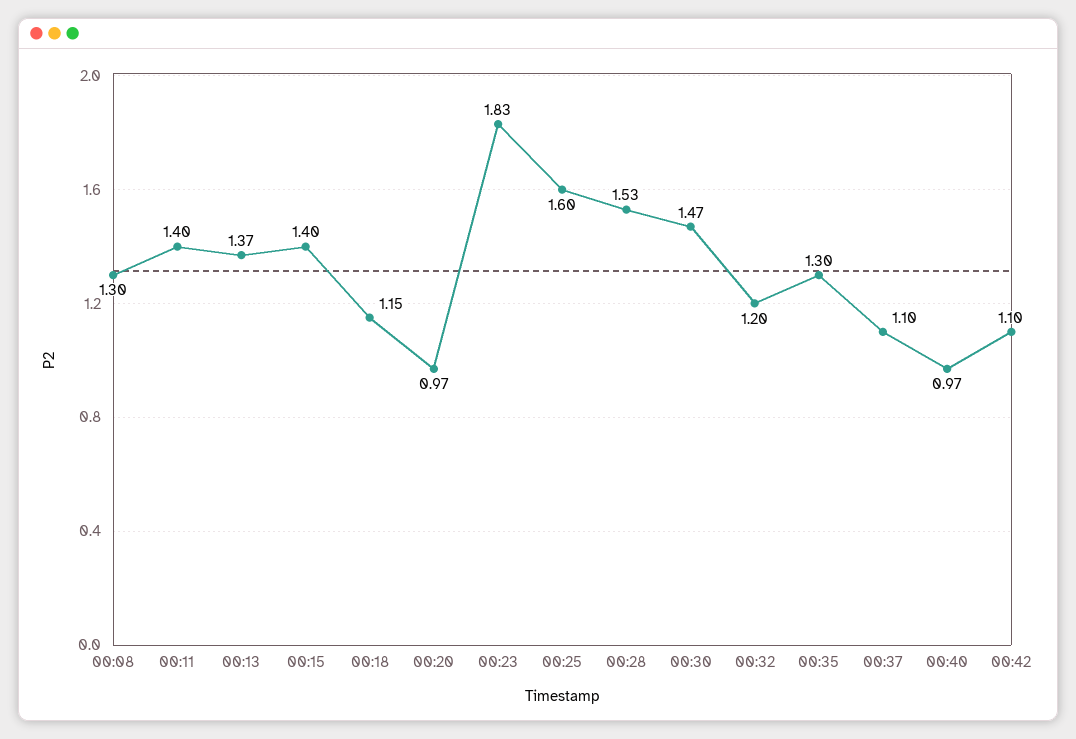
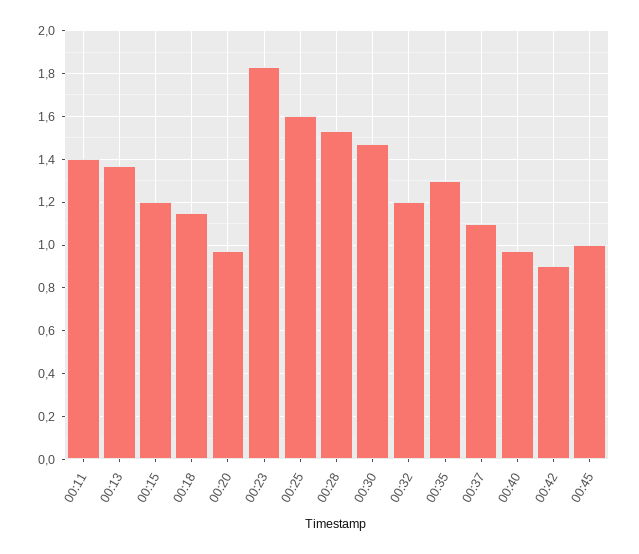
00:08: 1.3 -> none
00:15: 1.4 -> 1.2
00:42: 1.1 -> 0.9
00:45: none -> 1

